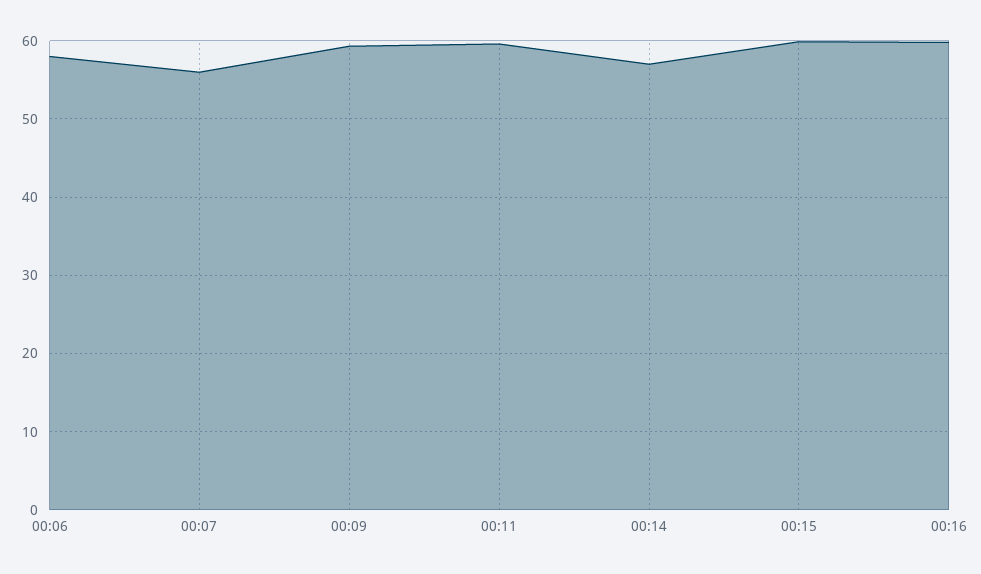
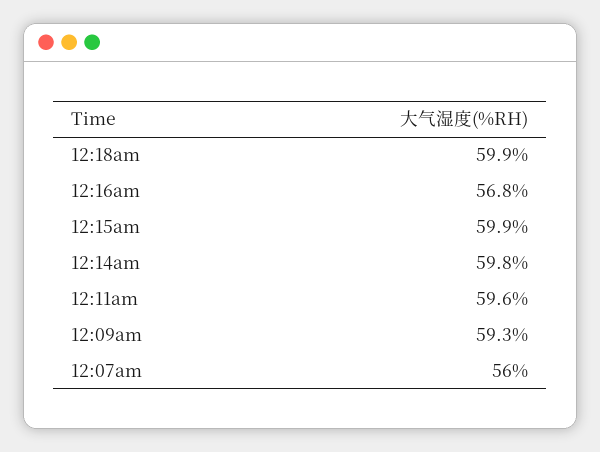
00:06: 58 -> none
00:14: 57 -> 59.8
00:16: 60 -> 56.8
12:18am: none -> 59.9

